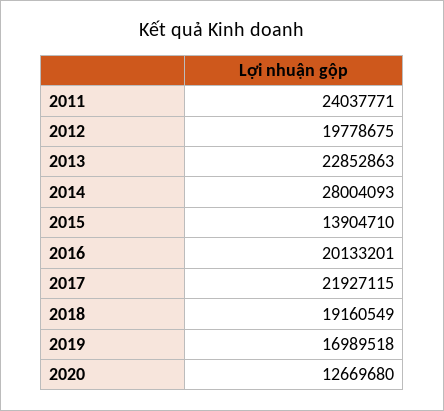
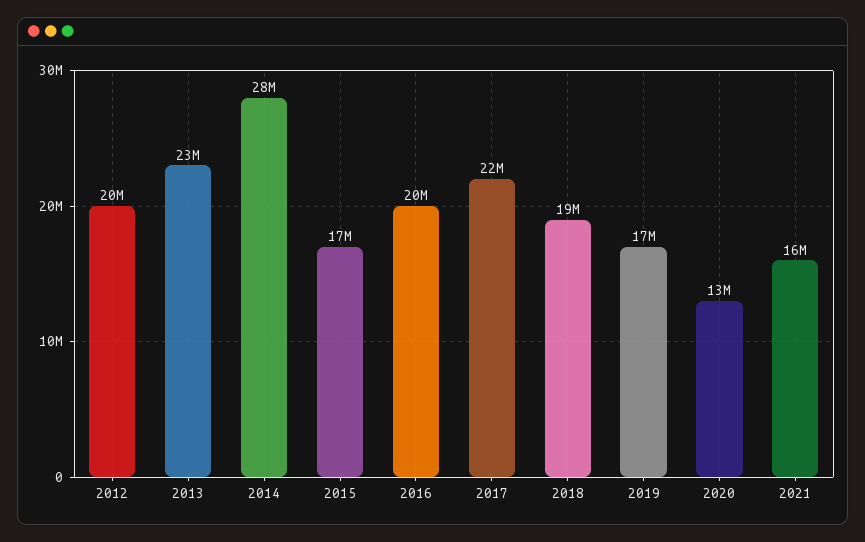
2011: 24037771 -> none
2015: 13904710 -> 17000000
2021: none -> 16000000

